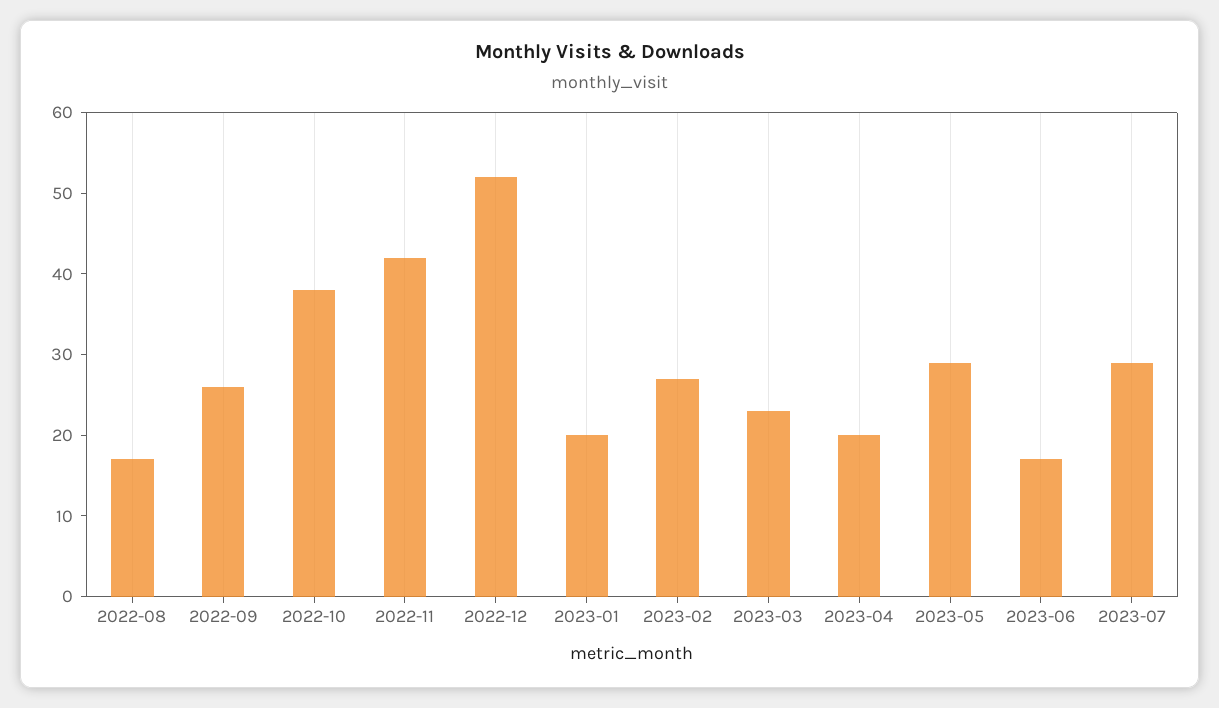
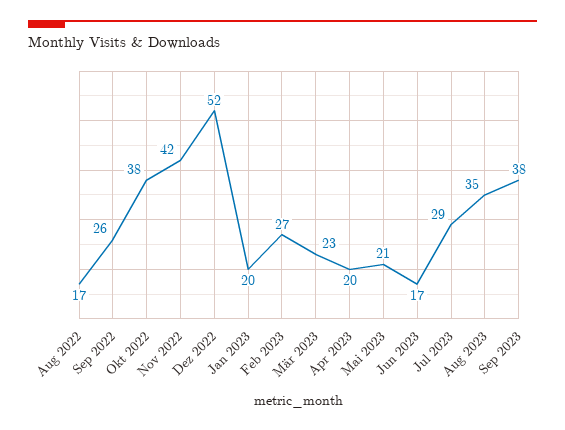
2023-05: 29 -> 21
Aug 2023: none -> 35
Sep 2023: none -> 38

